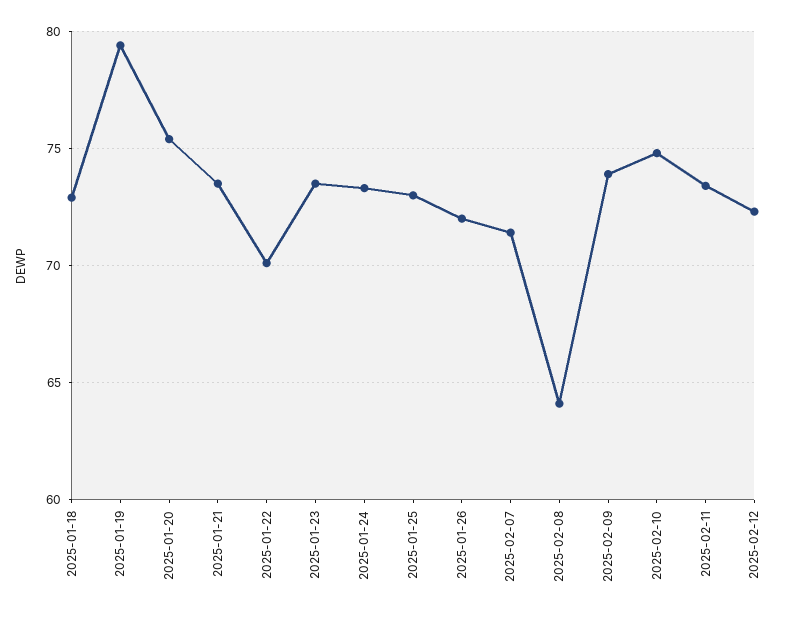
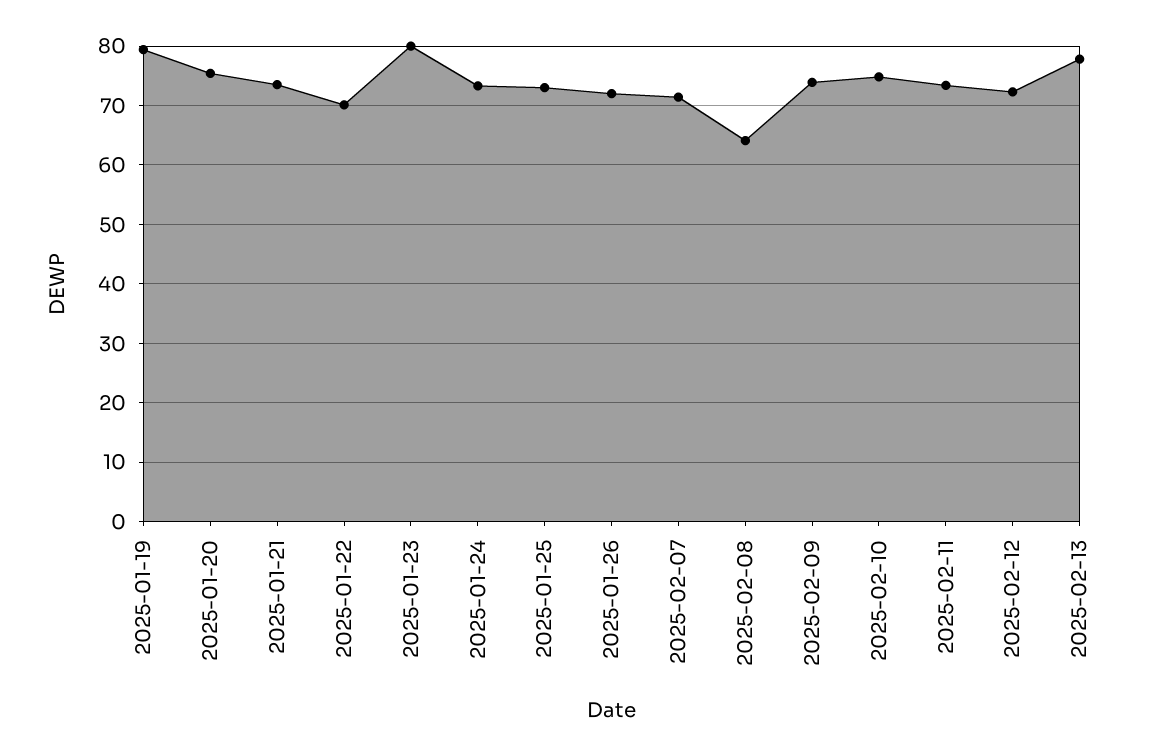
2025-01-18: 73 -> none
2025-01-23: 73.5 -> 80
2025-02-13: none -> 78

